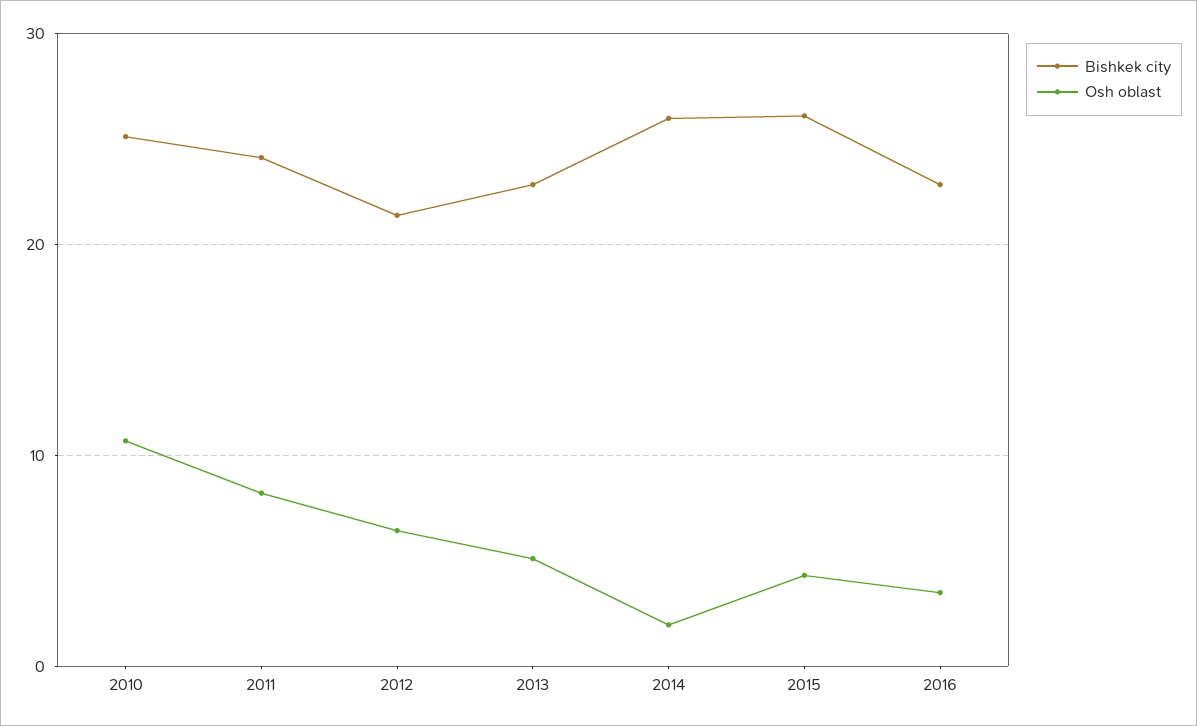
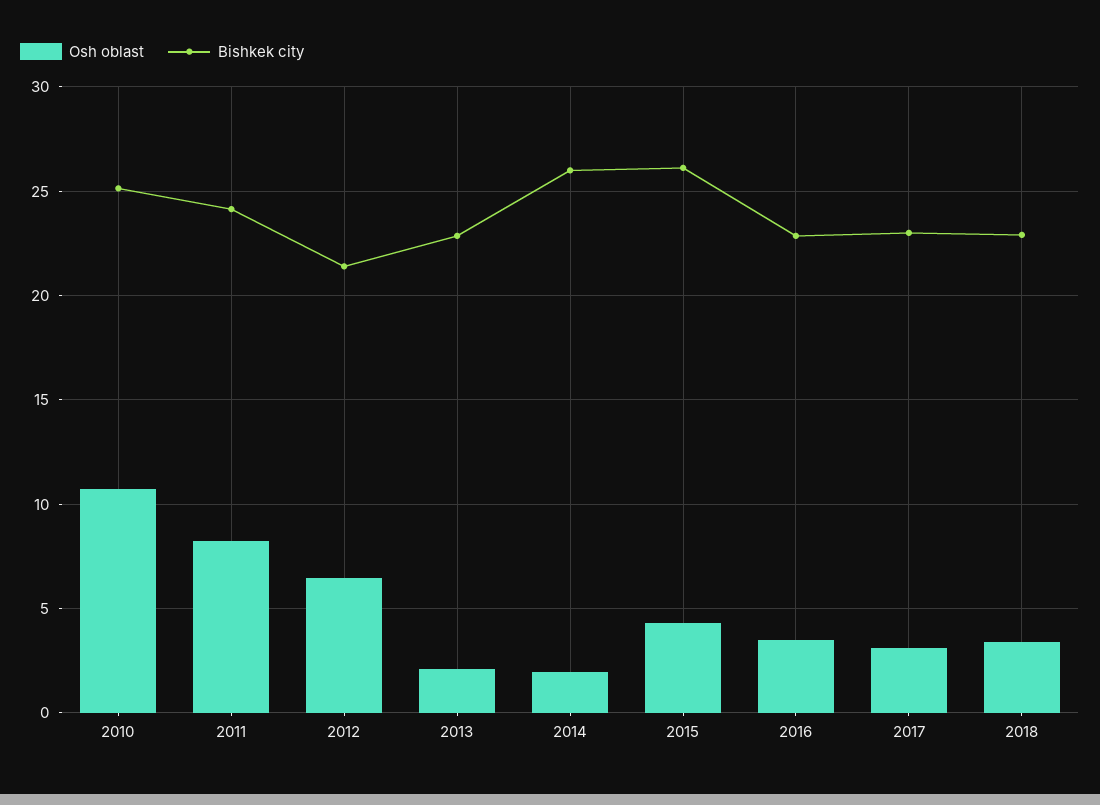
Osh oblast, 2013: 5 -> 2
Osh oblast, 2017: none -> 3
Bishkek city, 2017: none -> 23
Osh oblast, 2018: none -> 3.5
Bishkek city, 2018: none -> 23

